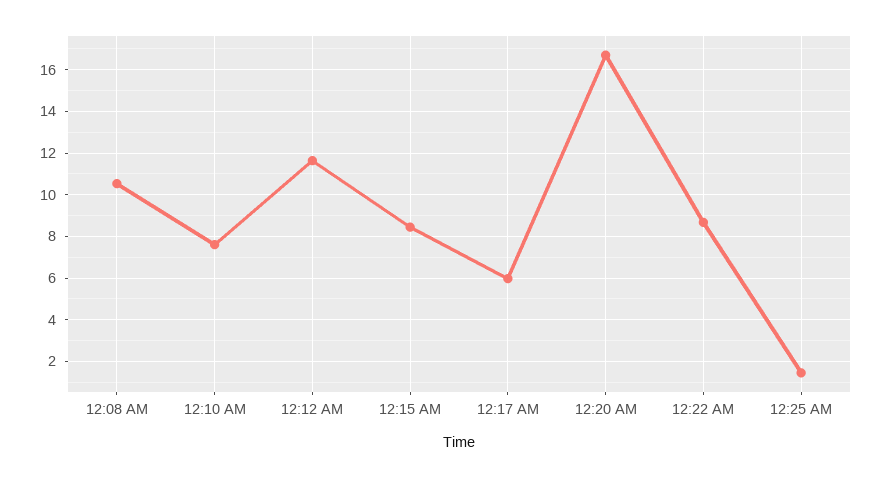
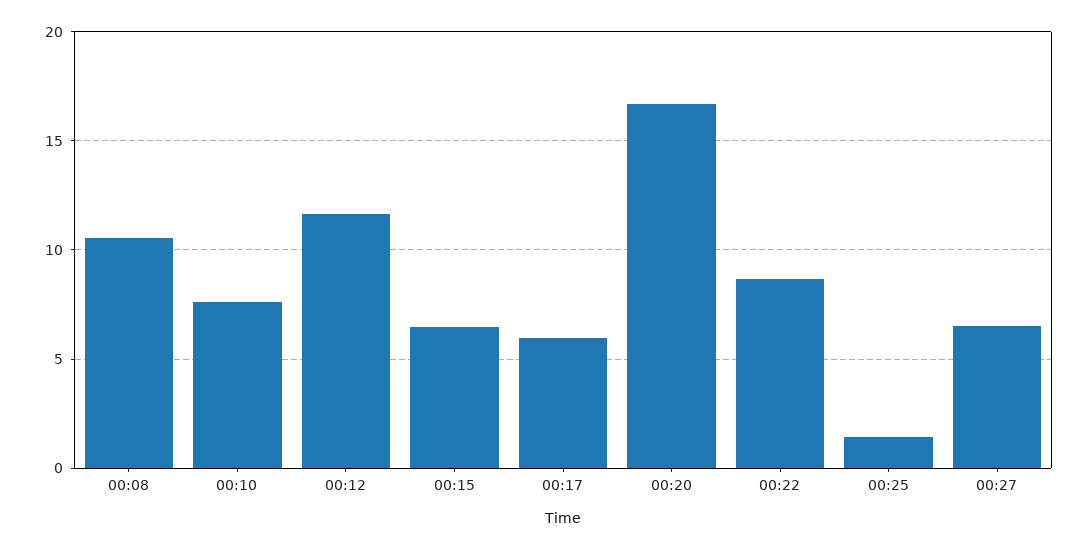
12:15 AM: 8.5 -> 6.5
00:27: none -> 6.5

